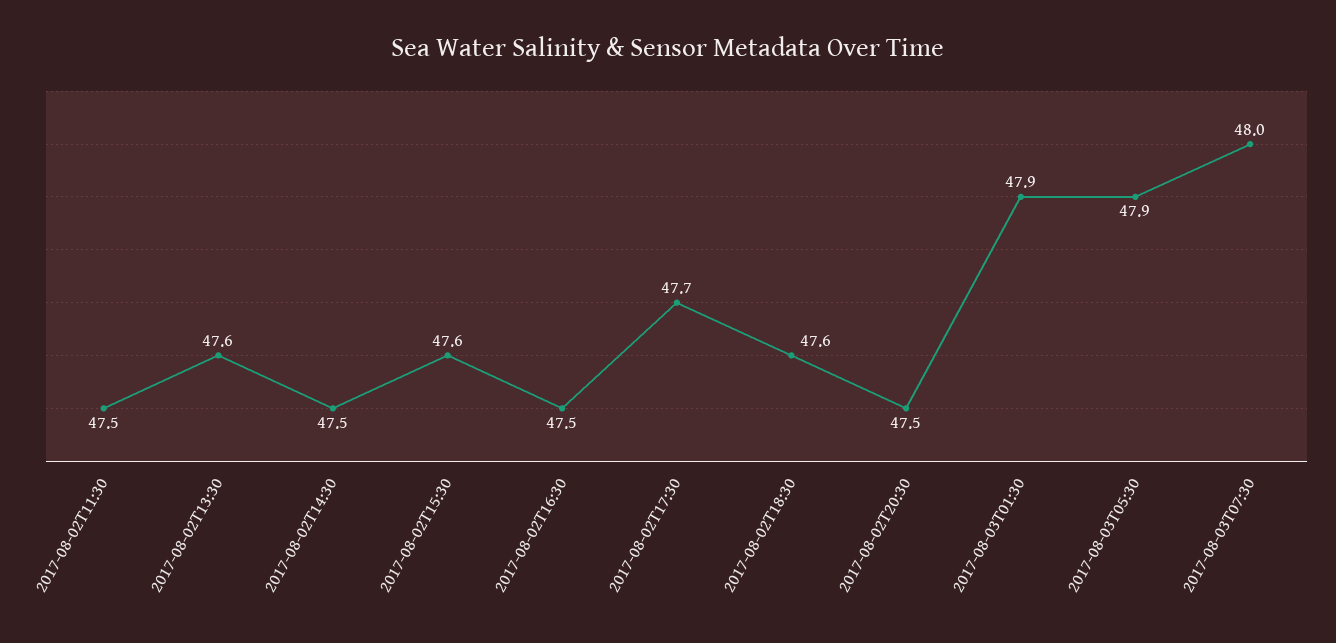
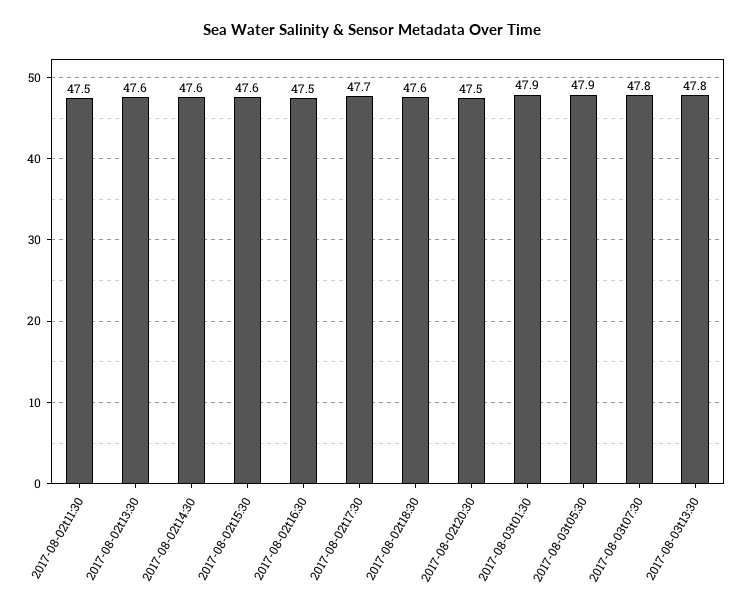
2017-08-02T14:30: 47.5 -> 47.6
2017-08-03T07:30: 48 -> 47.8
2017-08-03t13:30: none -> 47.8

